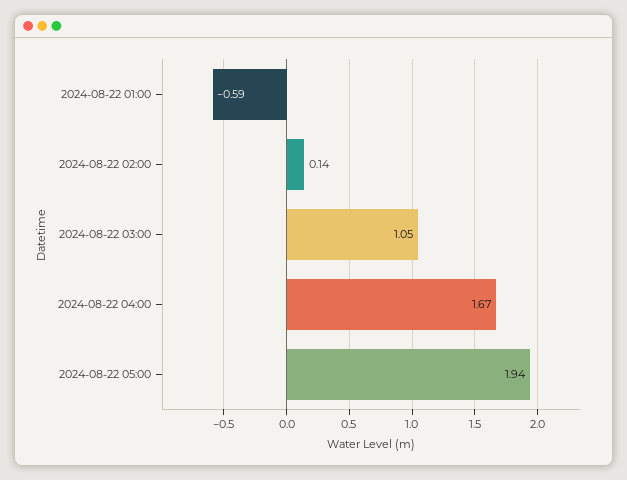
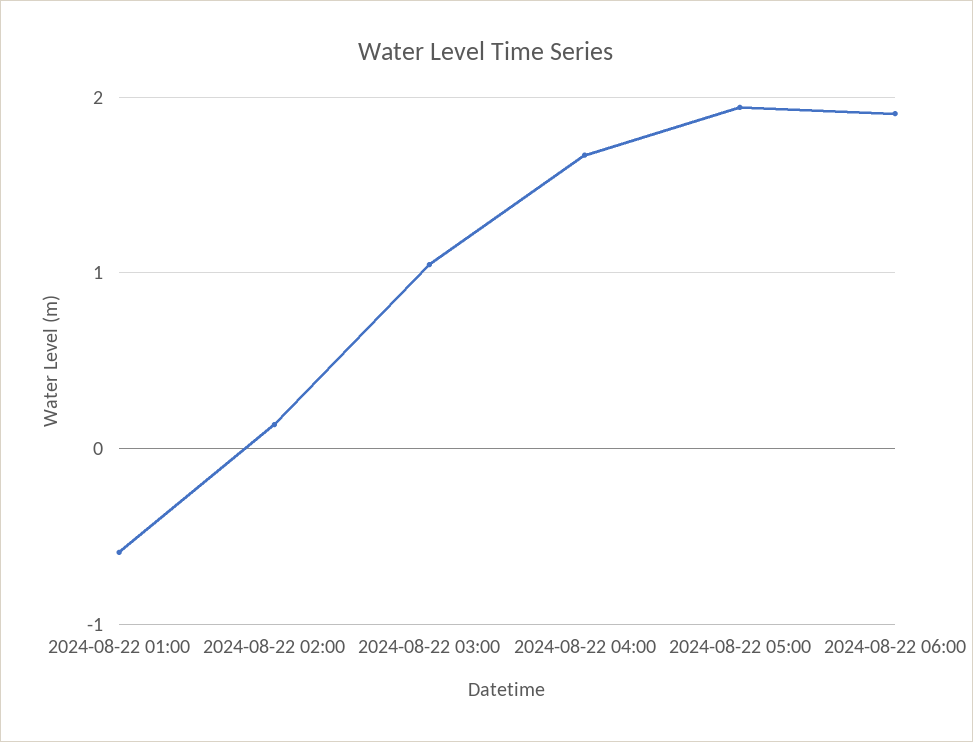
2024-08-22 06:00: none -> 1.9

